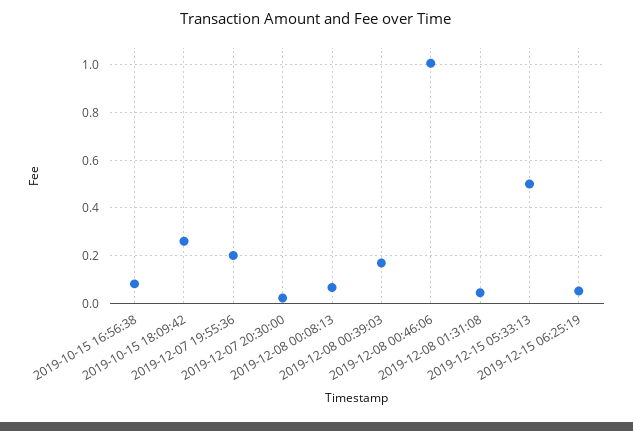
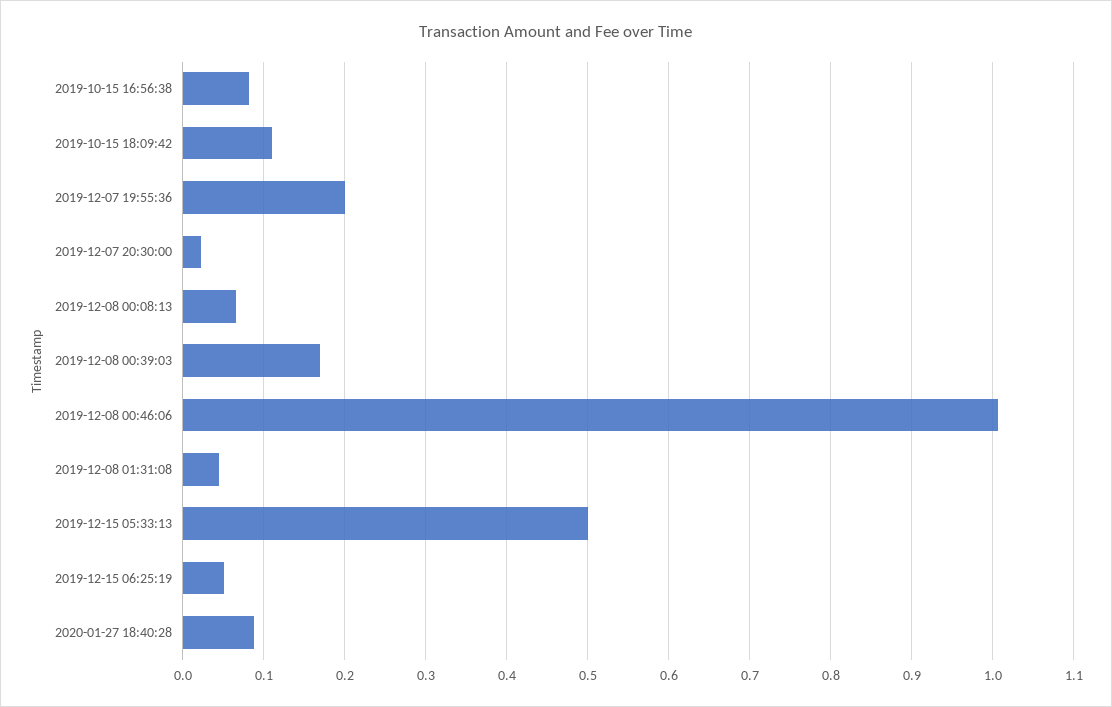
2019-10-15 18:09:42: 0.25 -> 0.11
2020-01-27 18:40:28: none -> 0.09

